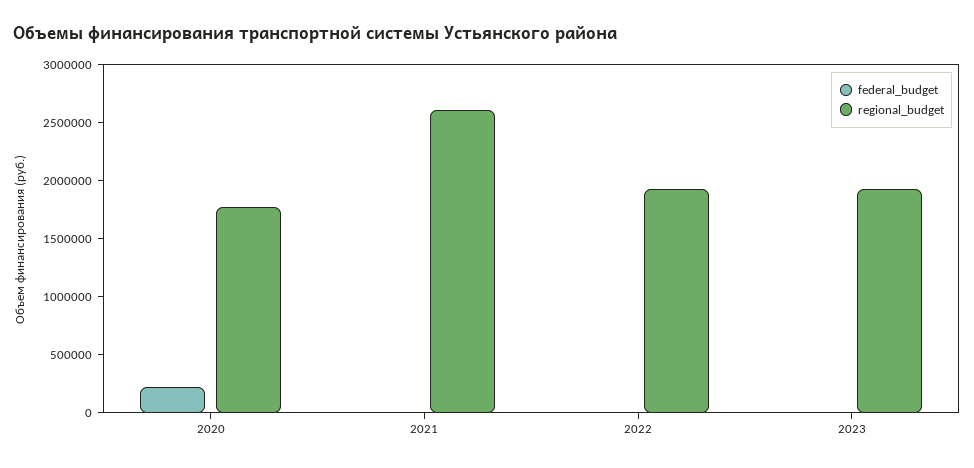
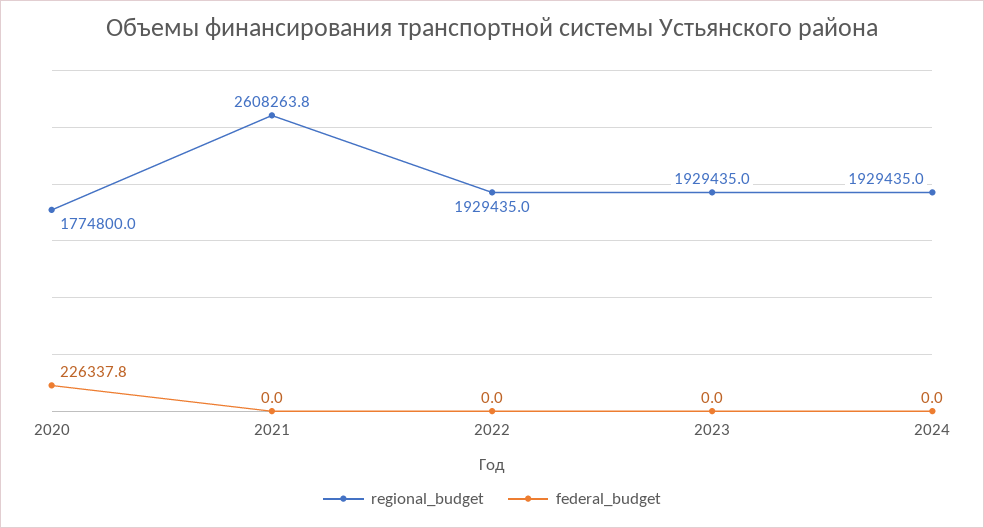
regional_budget, 2024: none -> 1929435
federal_budget, 2024: none -> 0

